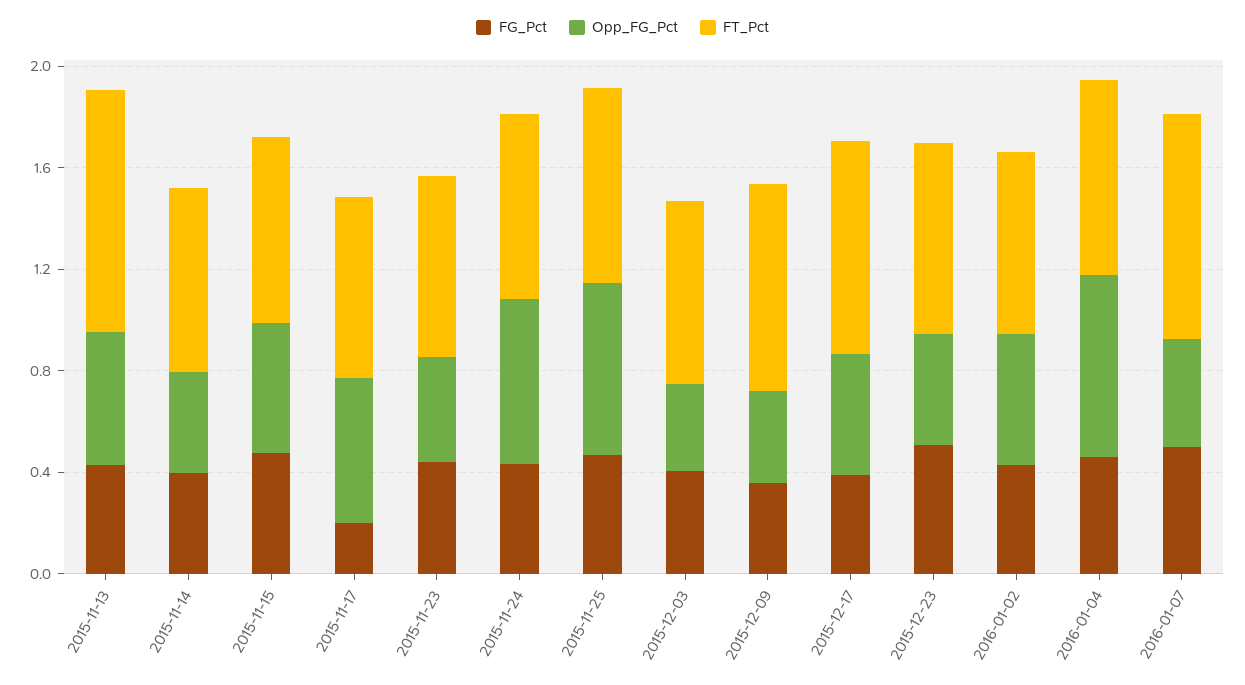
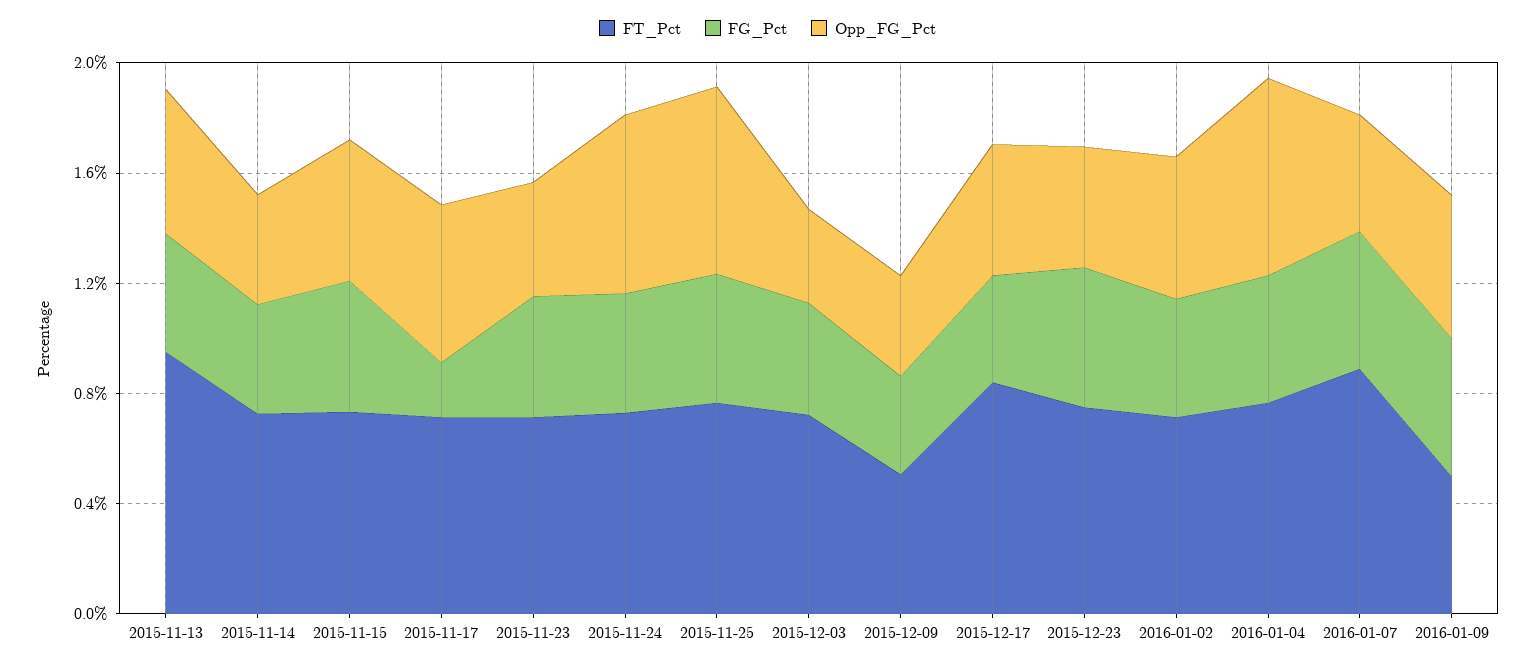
FT_Pct, 2015-12-09: 0.8 -> 0.5
FT_Pct, 2016-01-09: none -> 0.5
FG_Pct, 2016-01-09: none -> 0.5
Opp_FG_Pct, 2016-01-09: none -> 0.5

